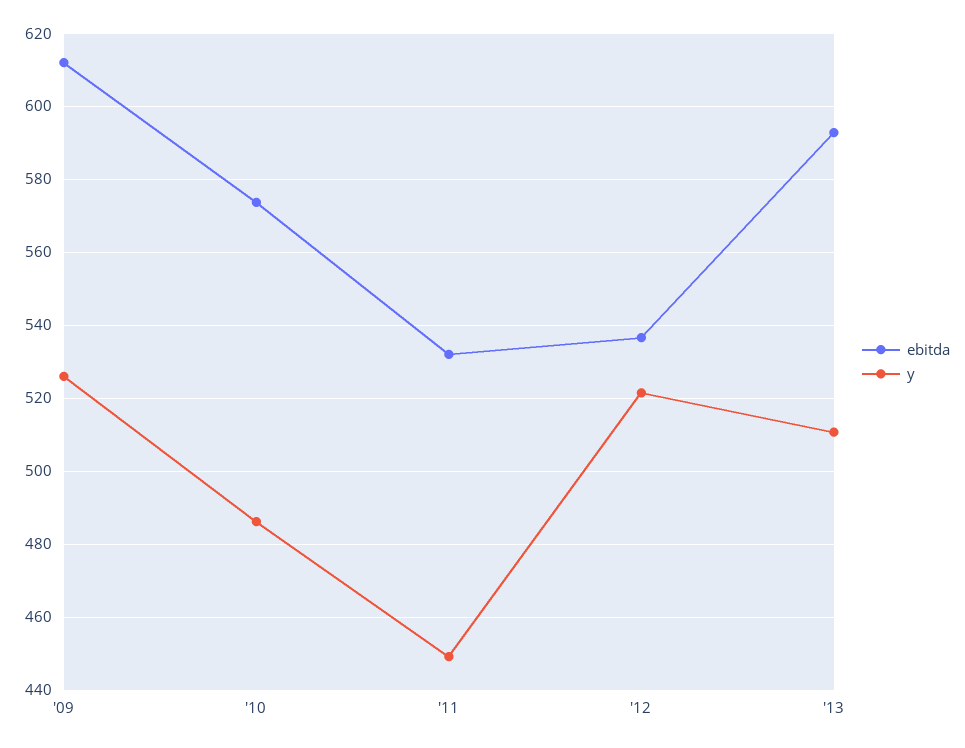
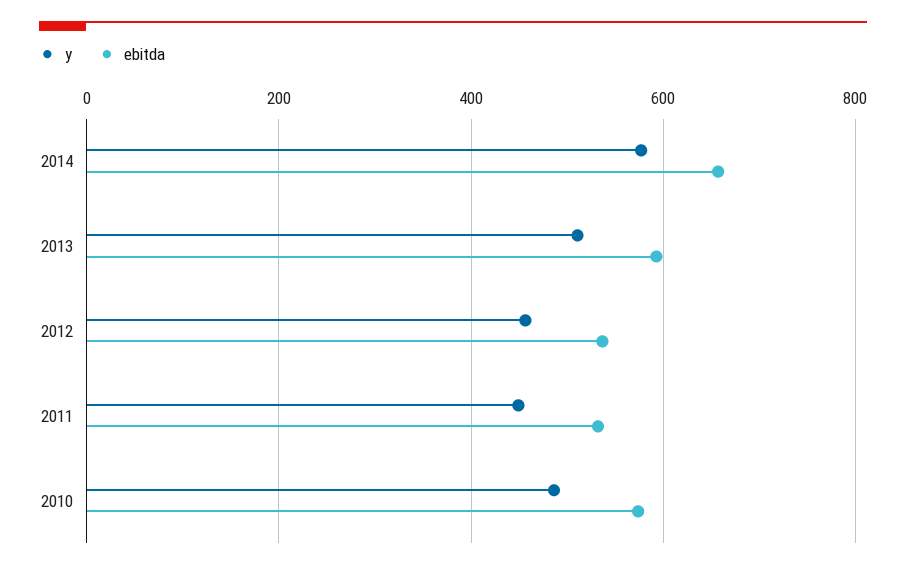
ebitda, '09: 612 -> none
y, '09: 526 -> none
y, '12: 522 -> 460
y, 2014: none -> 580
ebitda, 2014: none -> 660

